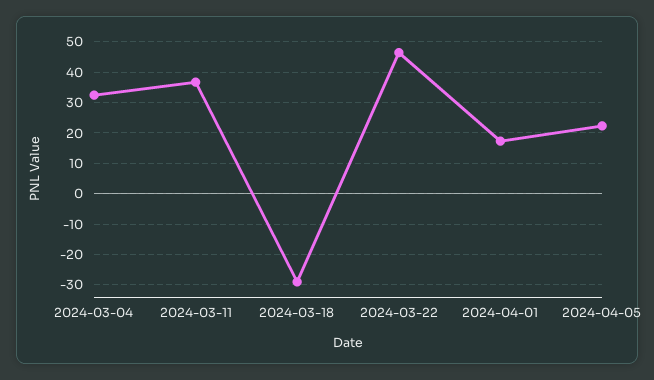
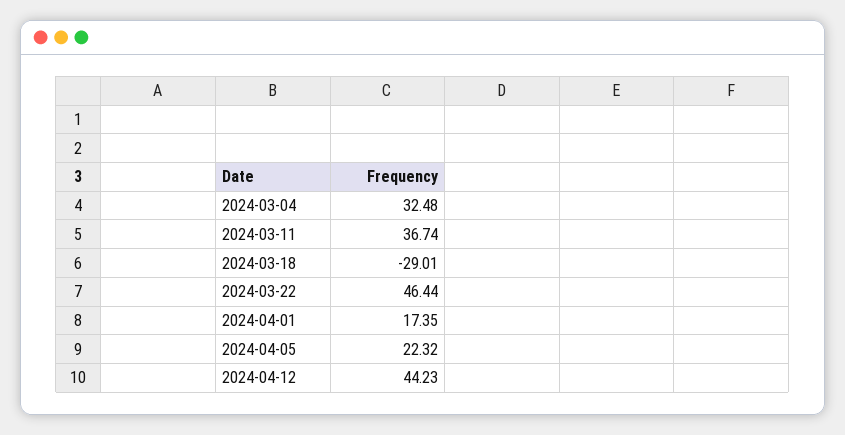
2024-04-12: none -> 44.23

